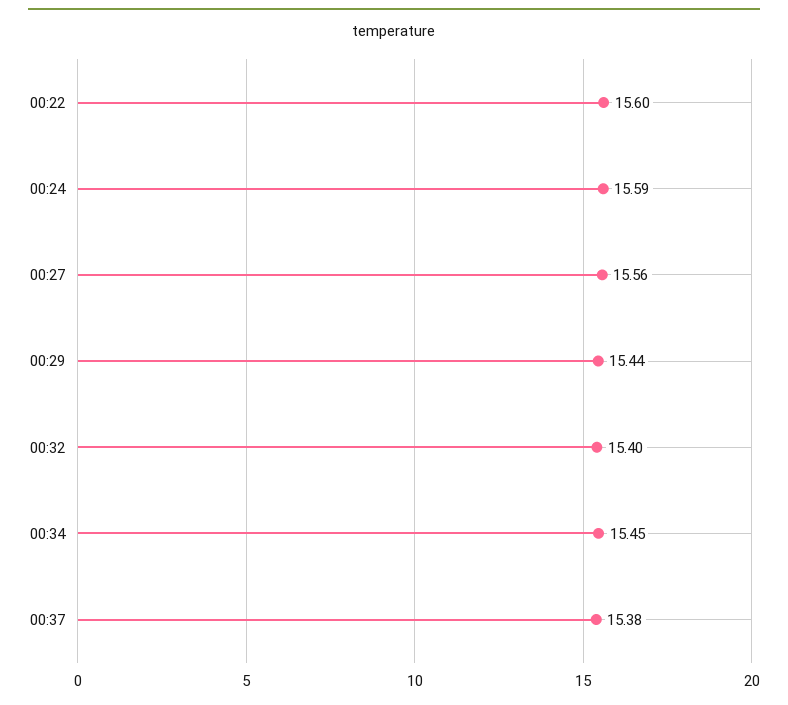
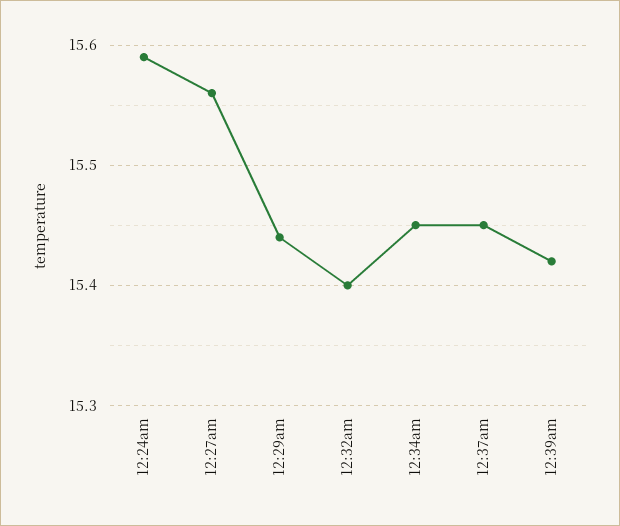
00:22: 15.6 -> none
00:37: 15.38 -> 15.45
12:39am: none -> 15.42

